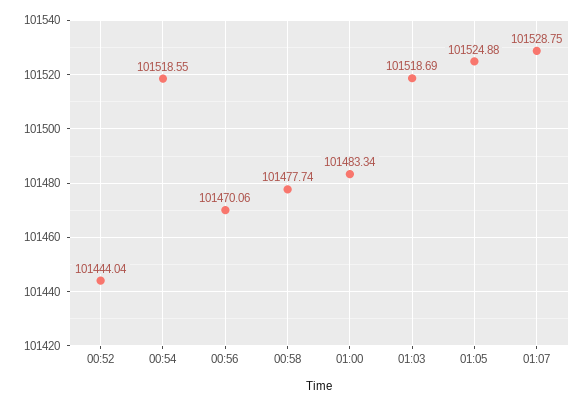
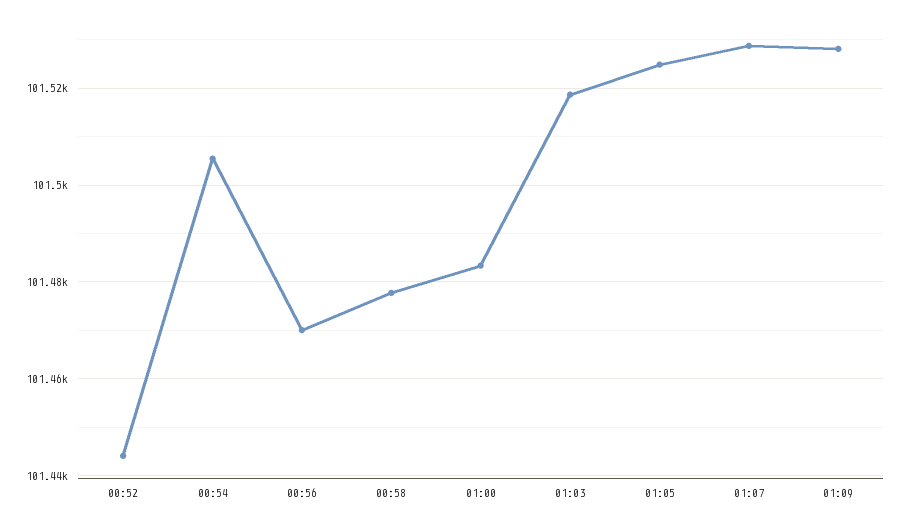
00:54: 101518.55 -> 101506
01:09: none -> 101528

